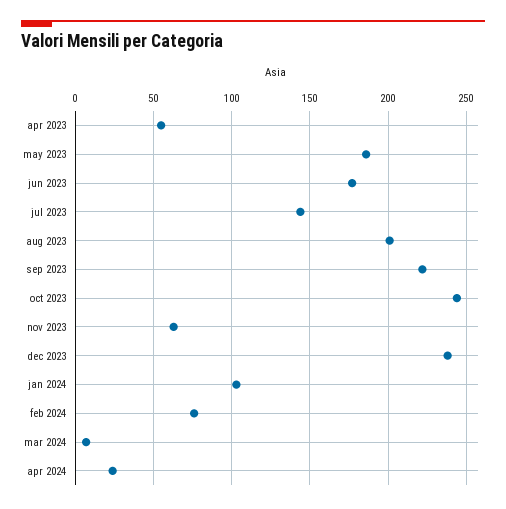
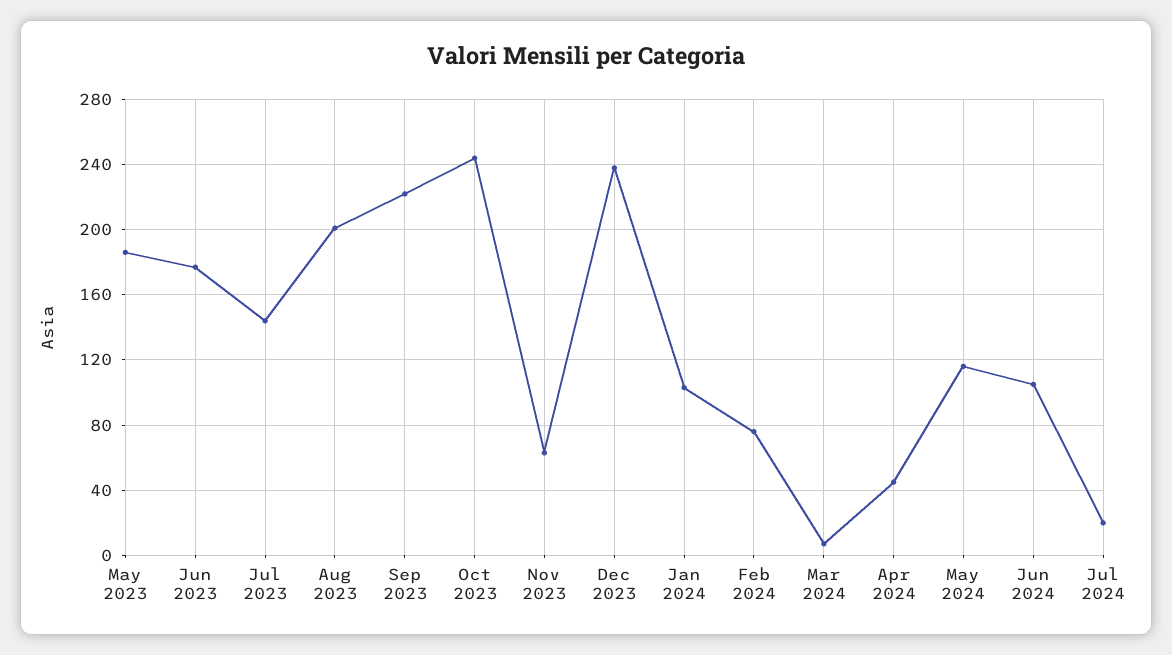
apr 2023: 55 -> none
apr 2024: 25 -> 45
May 2024: none -> 115
Jun 2024: none -> 105
Jul 2024: none -> 20

